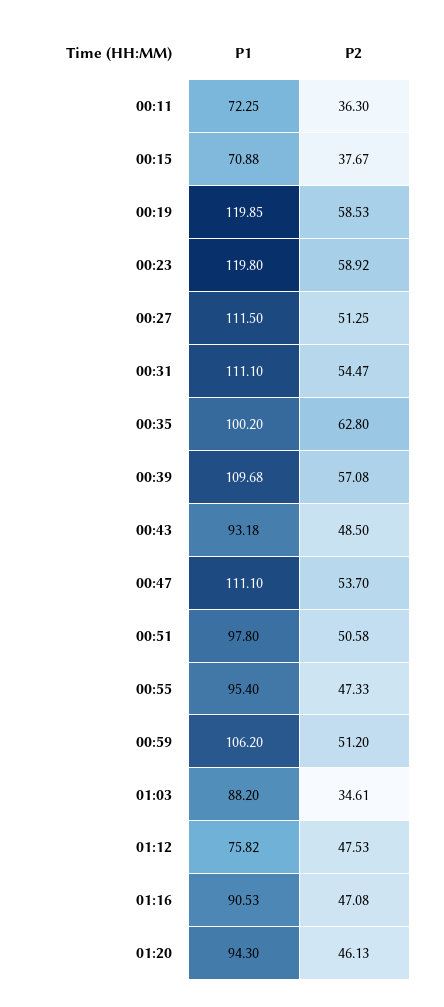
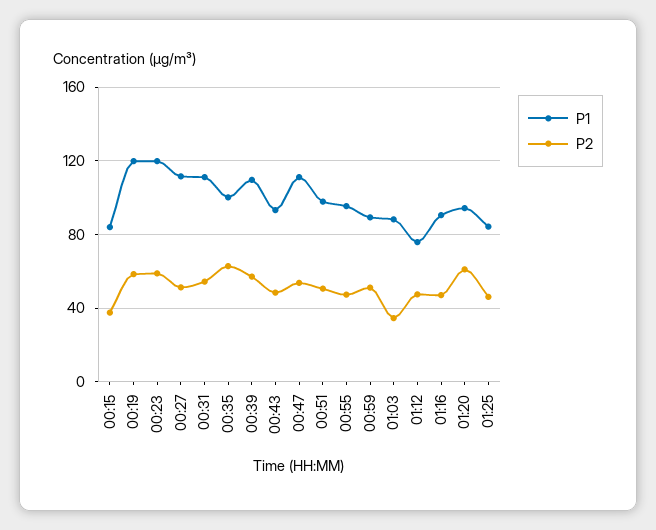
P1, 00:11: 72.25 -> none
P2, 00:11: 36.3 -> none
P1, 00:15: 70.88 -> 85
P1, 00:59: 106.2 -> 90
P2, 01:20: 46.13 -> 60
P1, 01:25: none -> 85
P2, 01:25: none -> 45

